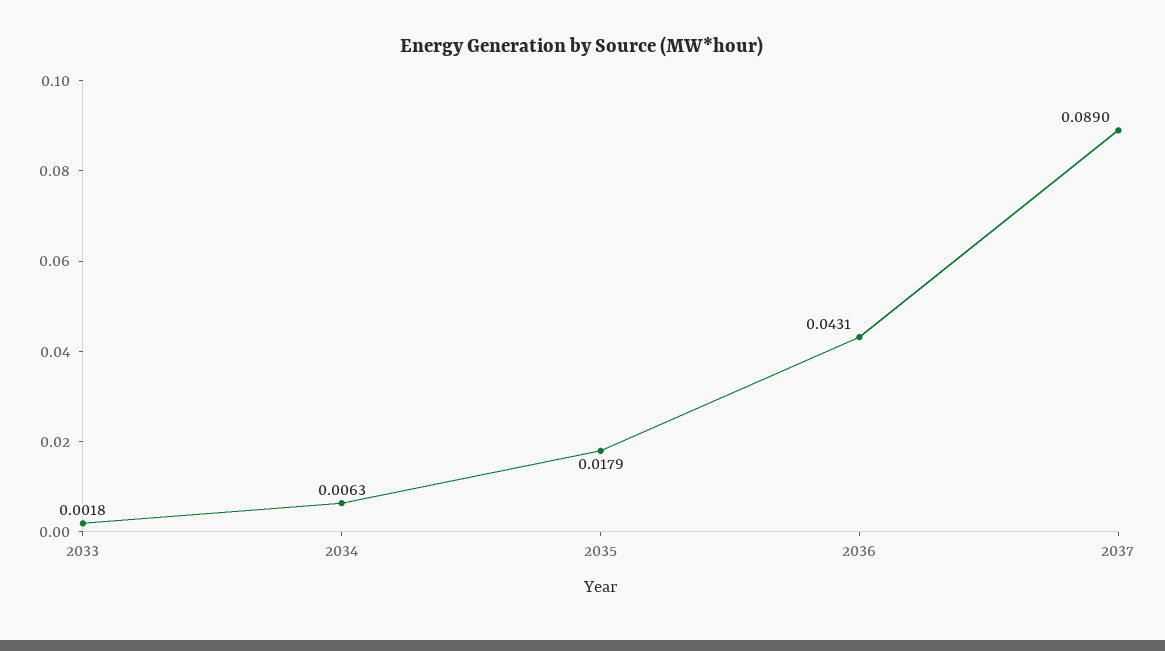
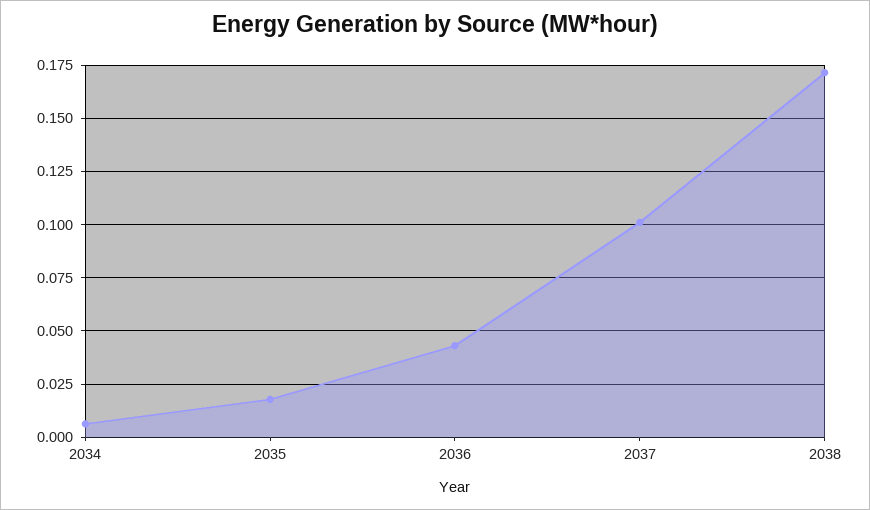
2033: 0.0018 -> none
2037: 0.089 -> 0.1
2038: none -> 0.17

